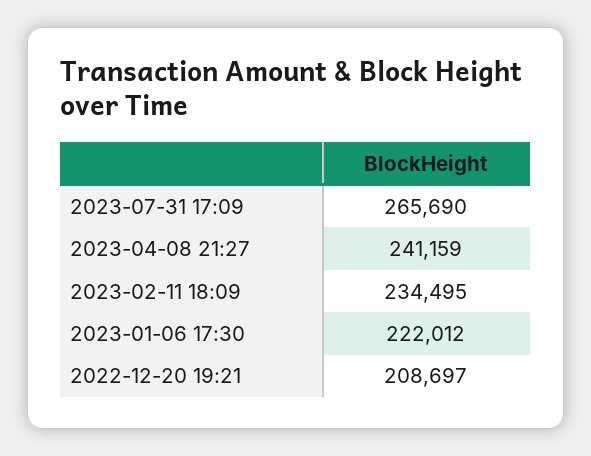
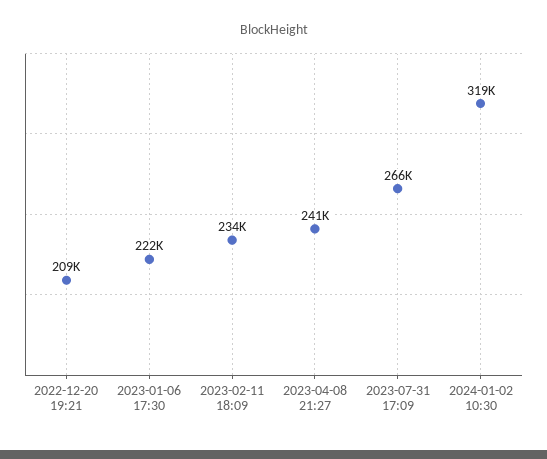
2024-01-02 10:30: none -> 319000

